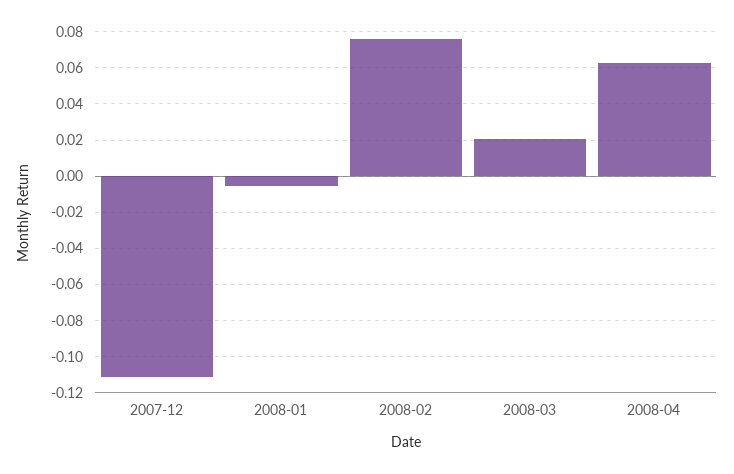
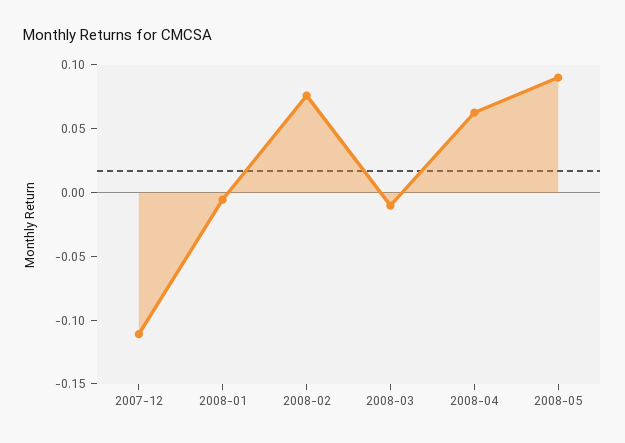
2008-03: 0.02 -> -0.01
2008-05: none -> 0.09

